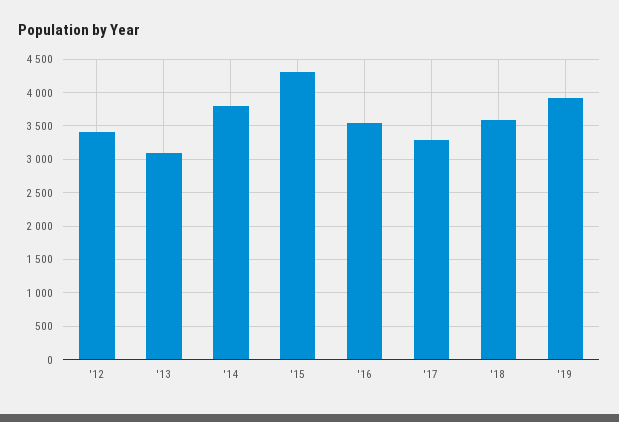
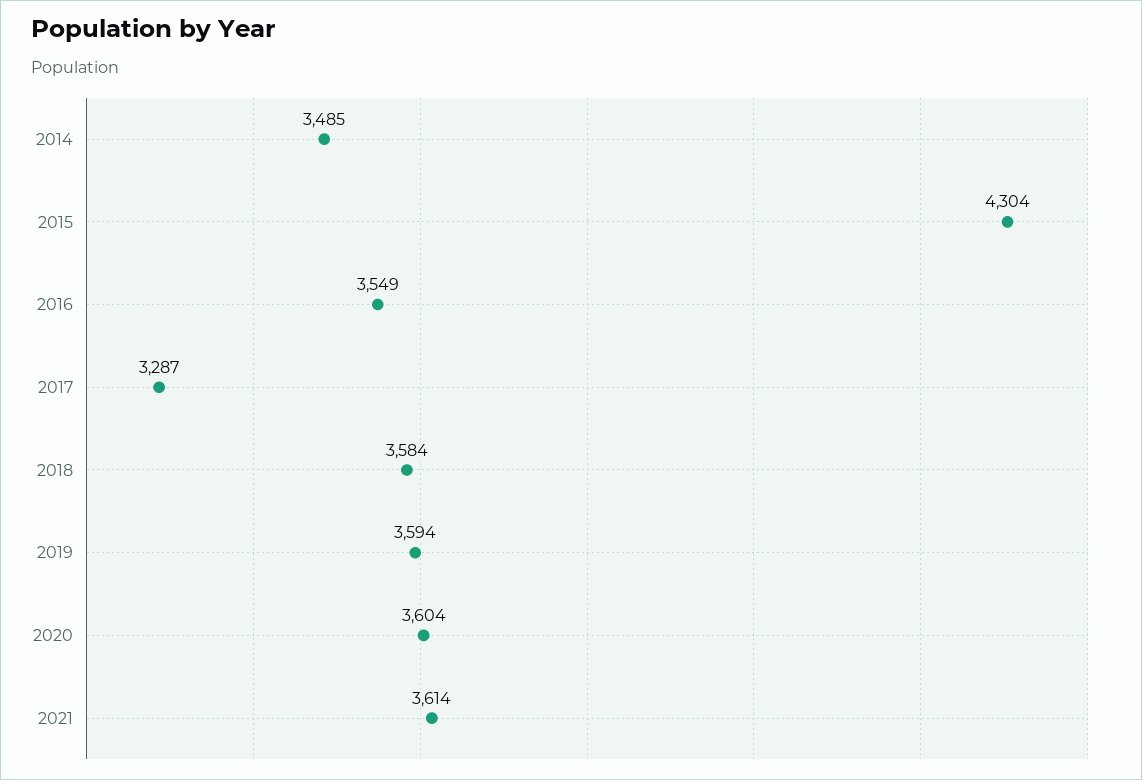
'12: 3400 -> none
'13: 3100 -> none
'14: 3800 -> 3485
'19: 3900 -> 3594
2020: none -> 3604
2021: none -> 3614

